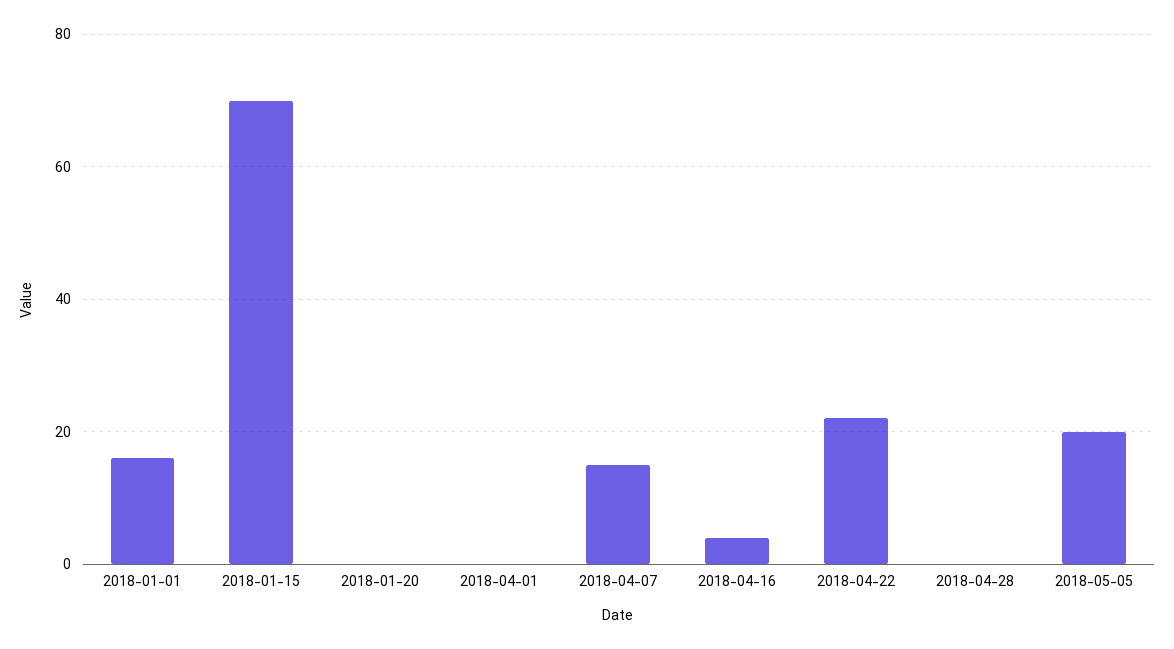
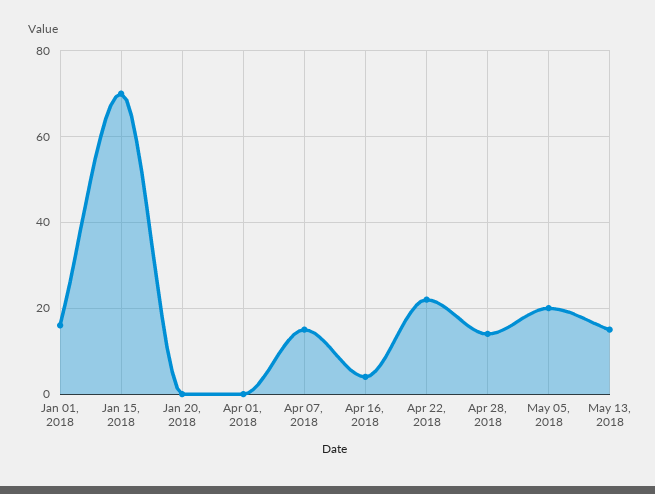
2018-04-28: 0 -> 15
May 13, 2018: none -> 15

